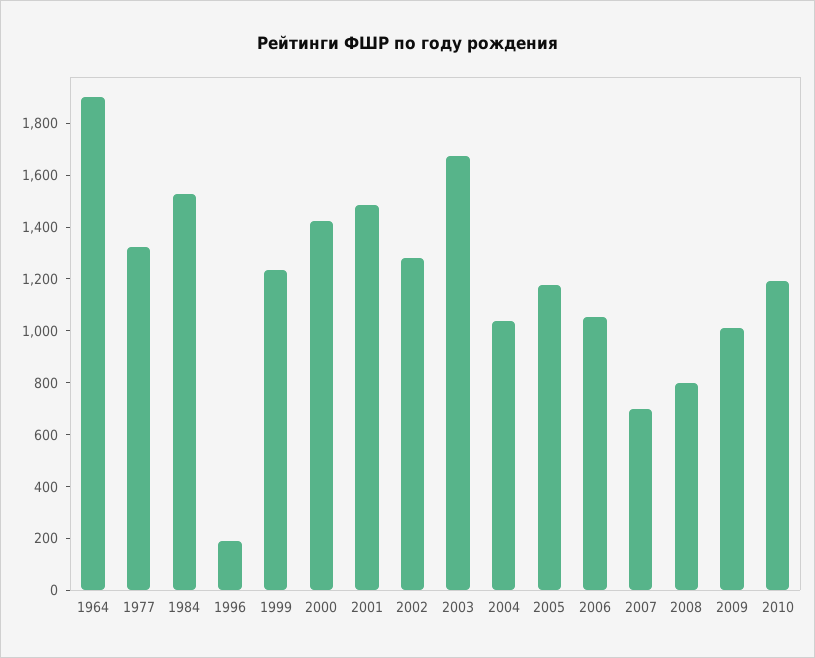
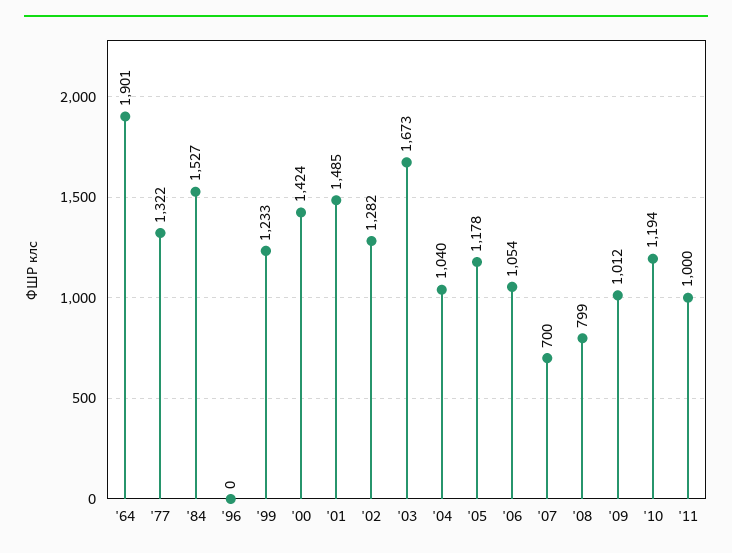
1996: 200 -> 0
'11: none -> 1000

